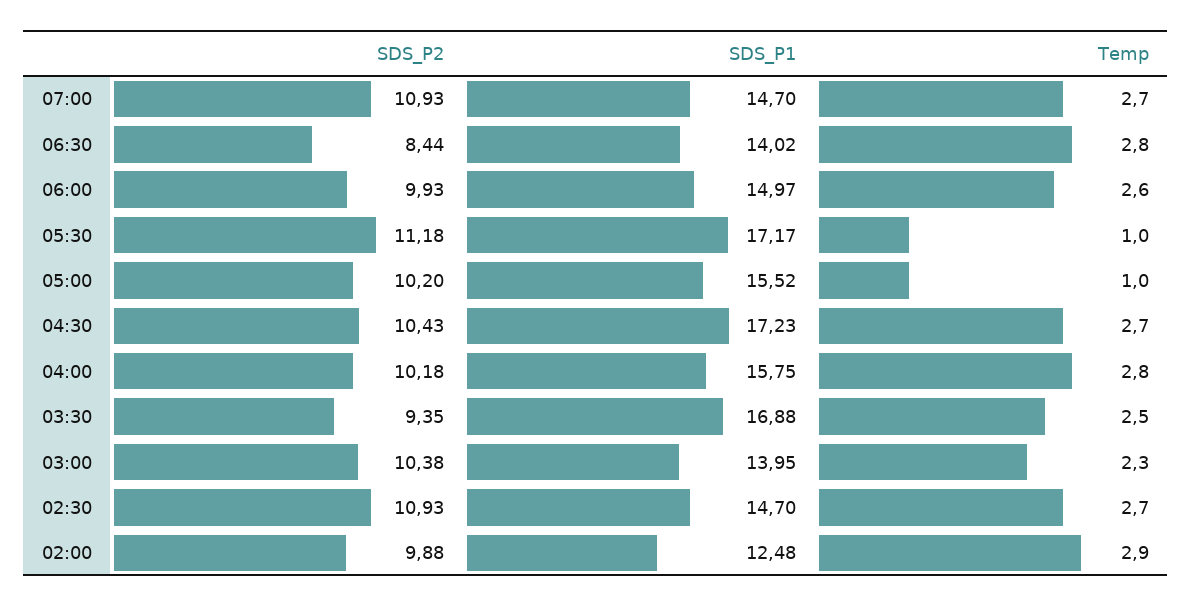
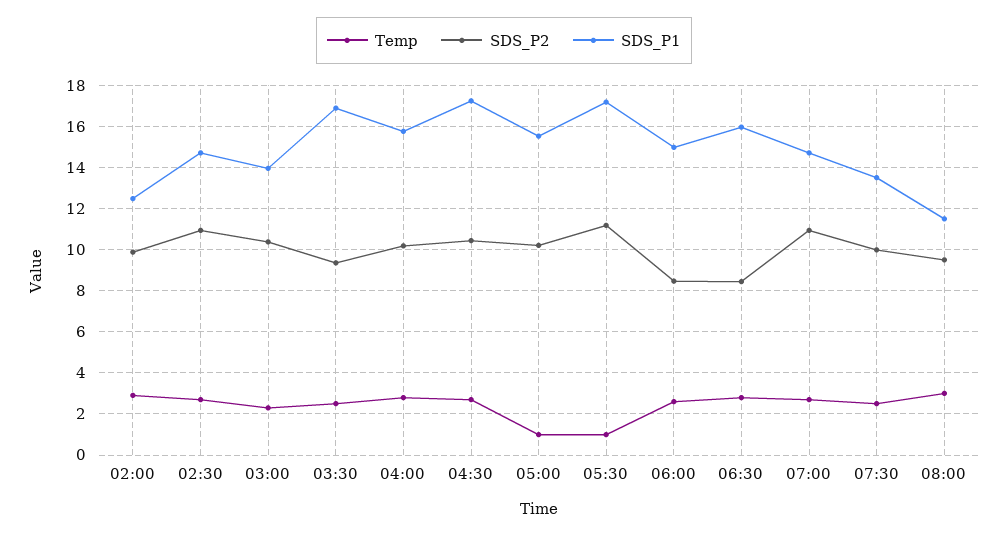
SDS_P1, 06:30: 14.02 -> 16
SDS_P2, 06:00: 9.93 -> 8.5
Temp, 07:30: none -> 2.5
SDS_P2, 07:30: none -> 10
SDS_P1, 07:30: none -> 13.5
Temp, 08:00: none -> 3
SDS_P2, 08:00: none -> 9.5
SDS_P1, 08:00: none -> 11.5

